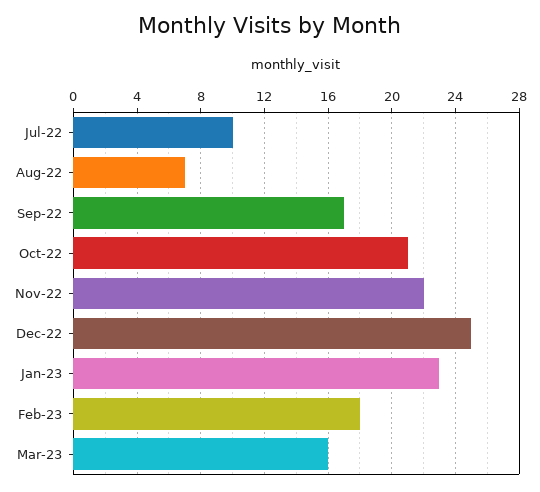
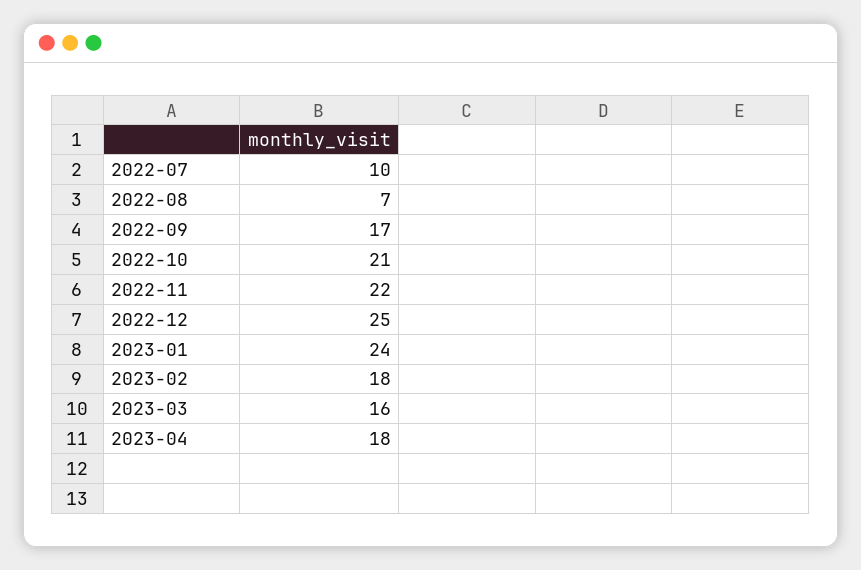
Jan-23: 23 -> 24
2023-04: none -> 18

